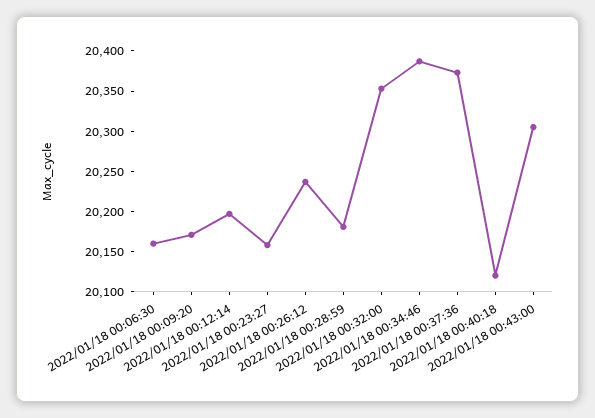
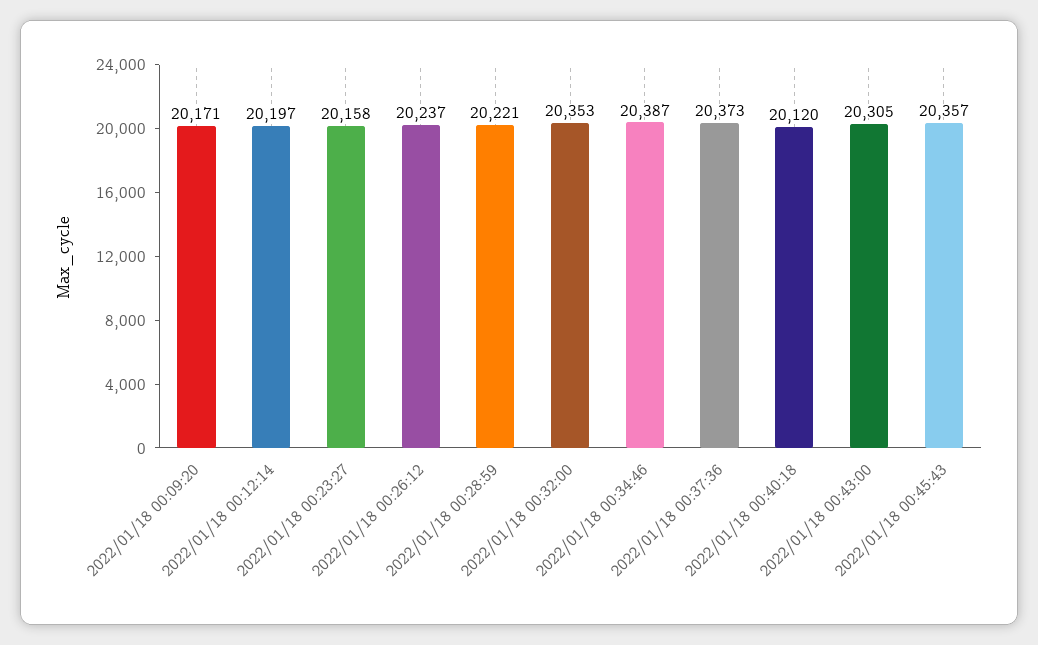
2022/01/18 00:06:30: 20160 -> none
2022/01/18 00:28:59: 20180 -> 20221
2022/01/18 00:45:43: none -> 20357

